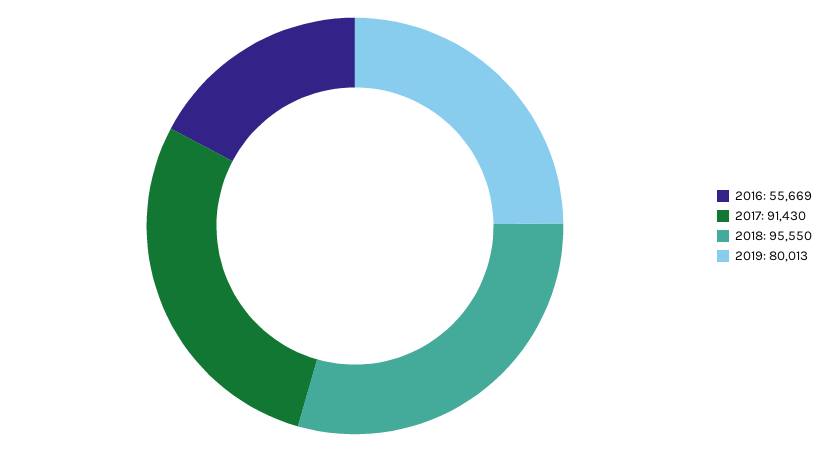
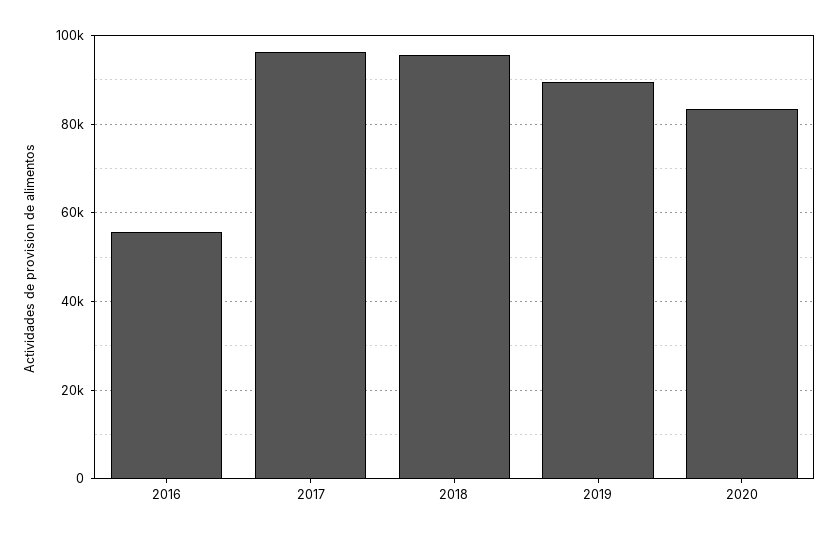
2017: 91430 -> 96000
2019: 80013 -> 90000
2020: none -> 84000

